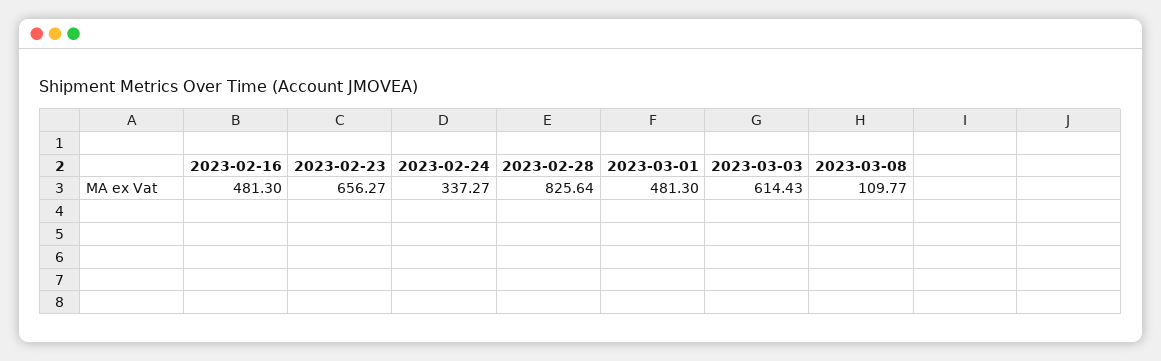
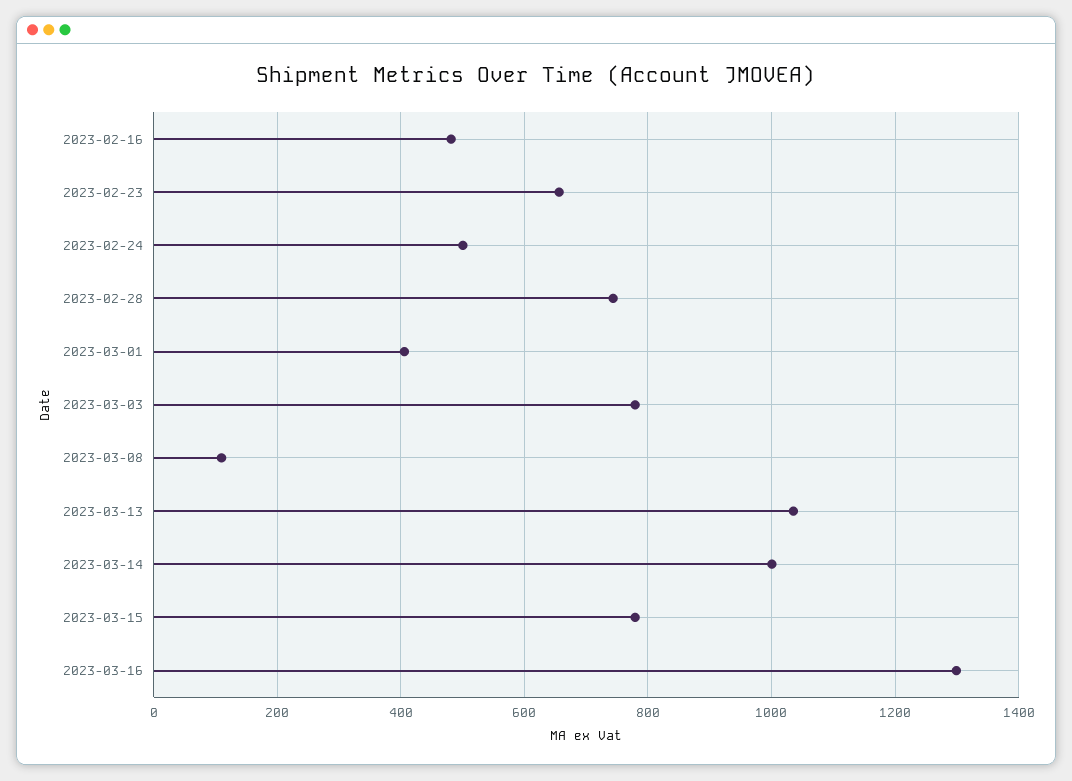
2023-02-24: 337.27 -> 500
2023-02-28: 825.64 -> 740
2023-03-01: 481.3 -> 400
2023-03-03: 614.43 -> 780
2023-03-13: none -> 1040
2023-03-14: none -> 1000
2023-03-15: none -> 780
2023-03-16: none -> 1300

